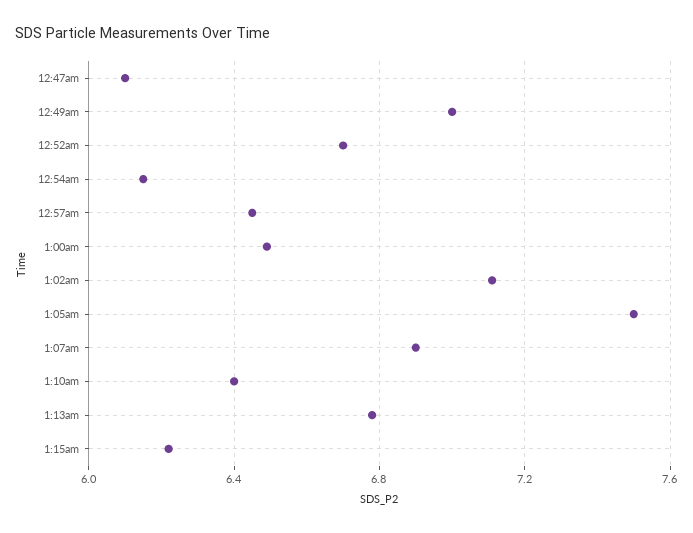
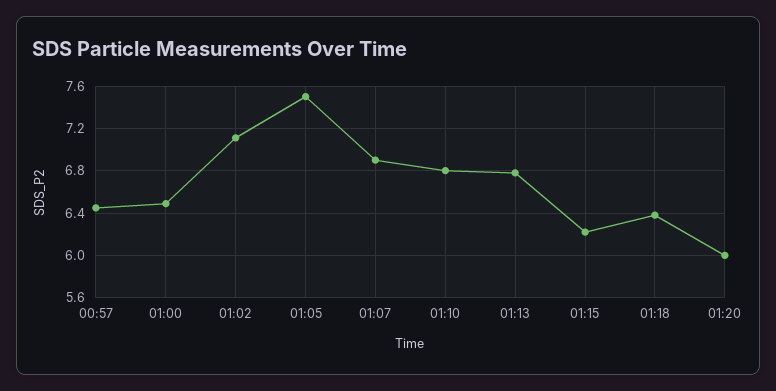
12:47am: 6.1 -> none
12:49am: 7 -> none
12:52am: 6.7 -> none
12:54am: 6.15 -> none
1:10am: 6.4 -> 6.8
01:18: none -> 6.4
01:20: none -> 6

